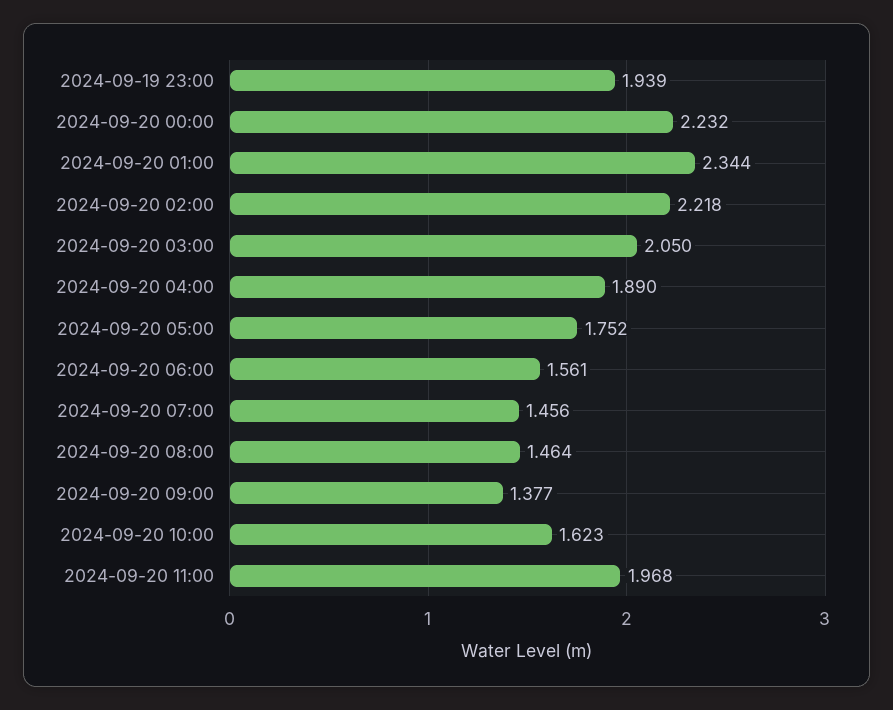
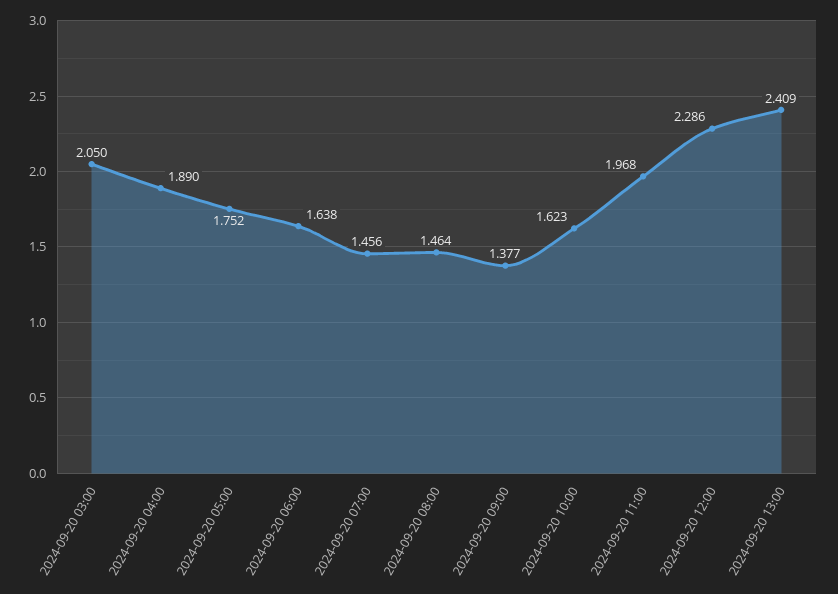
2024-09-19 23:00: 1.939 -> none
2024-09-20 00:00: 2.232 -> none
2024-09-20 01:00: 2.344 -> none
2024-09-20 02:00: 2.218 -> none
2024-09-20 06:00: 1.561 -> 1.638
2024-09-20 12:00: none -> 2.286
2024-09-20 13:00: none -> 2.409

